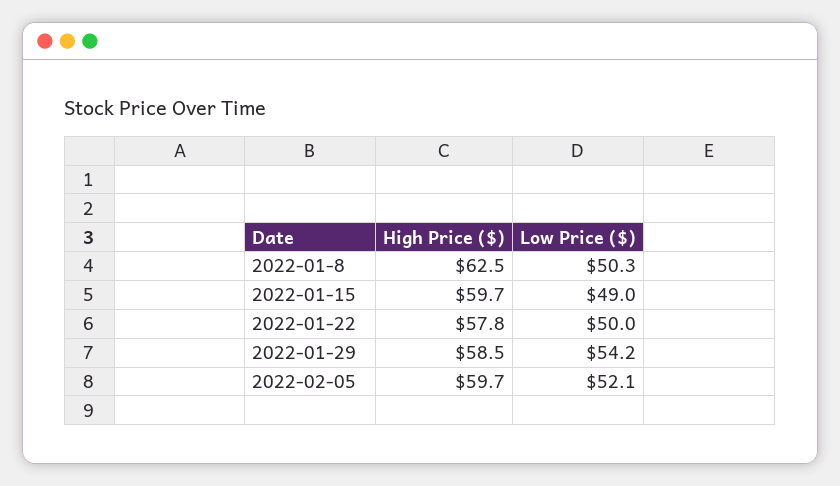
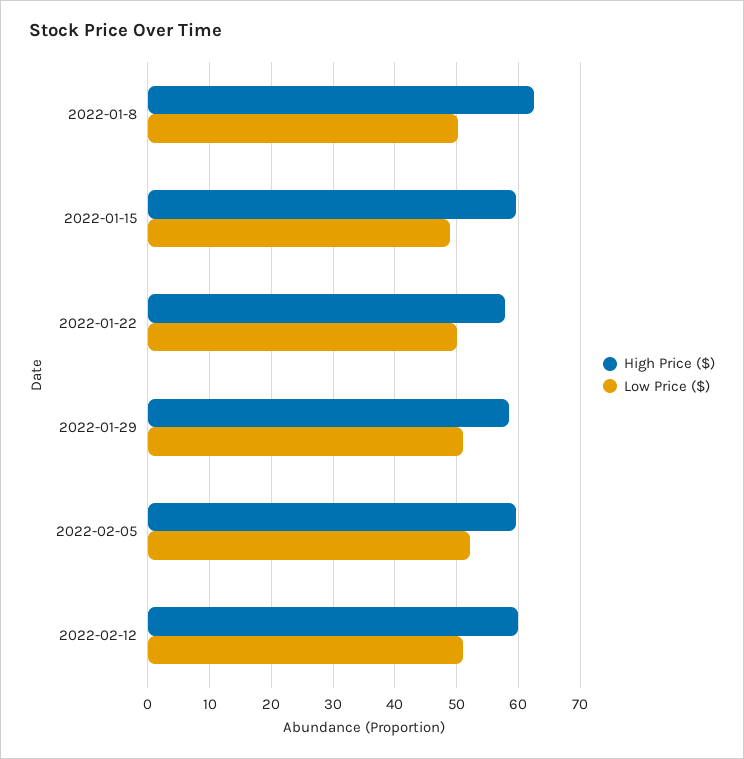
Low Price ($), 2022-01-29: 54.2 -> 51
High Price ($), 2022-02-12: none -> 60
Low Price ($), 2022-02-12: none -> 51

